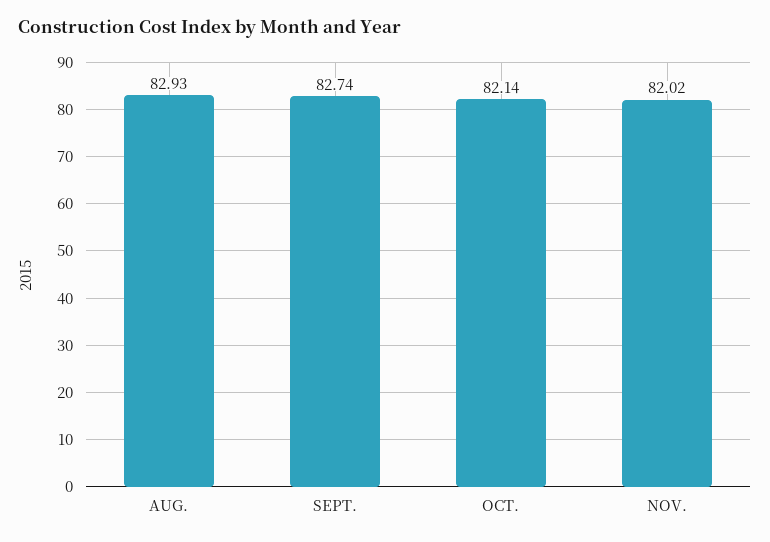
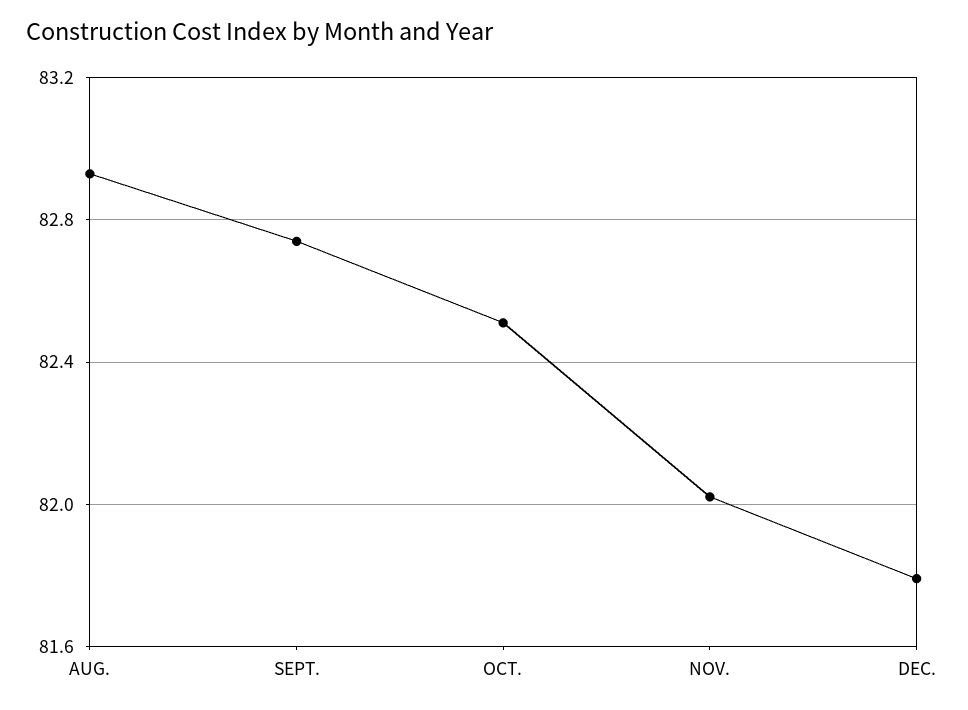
OCT.: 82.14 -> 82.5
DEC.: none -> 81.8

